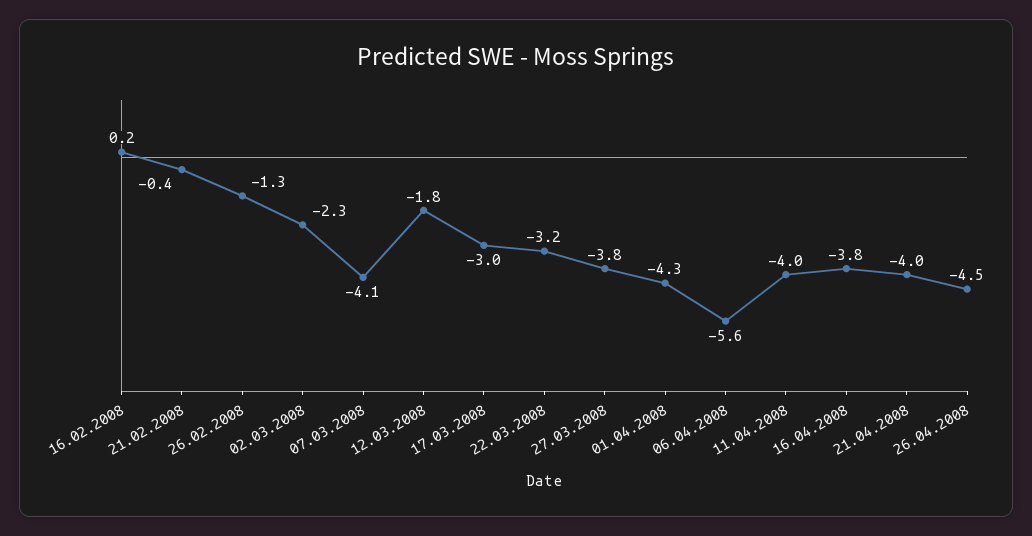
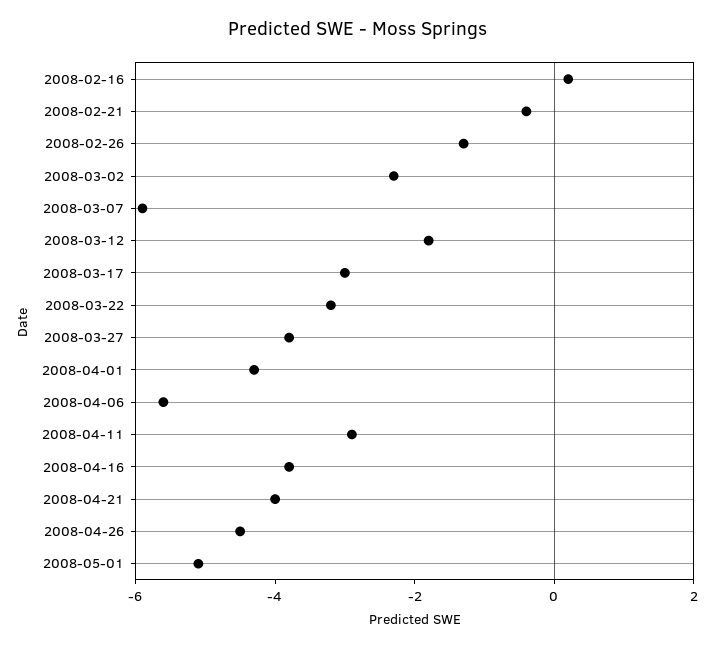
07.03.2008: -4.1 -> -6
11.04.2008: -4 -> -3
2008-05-01: none -> -5

